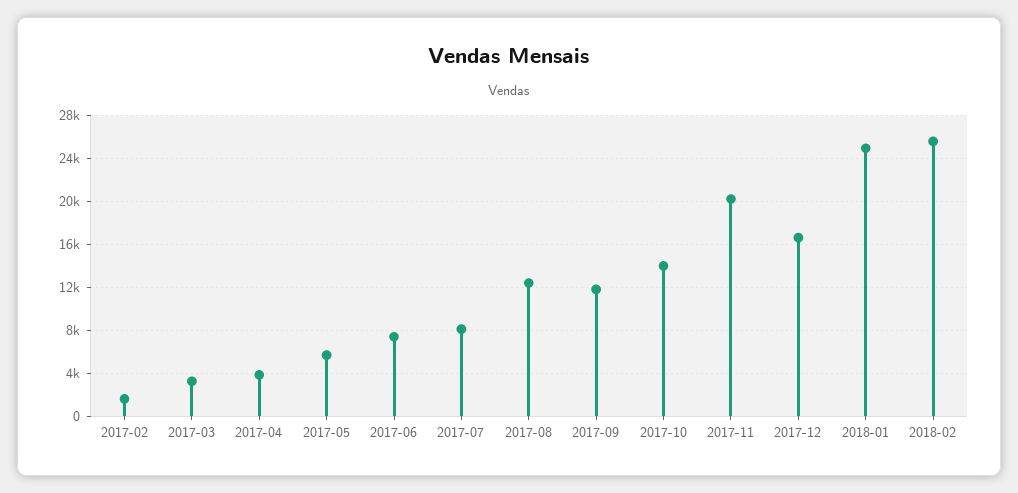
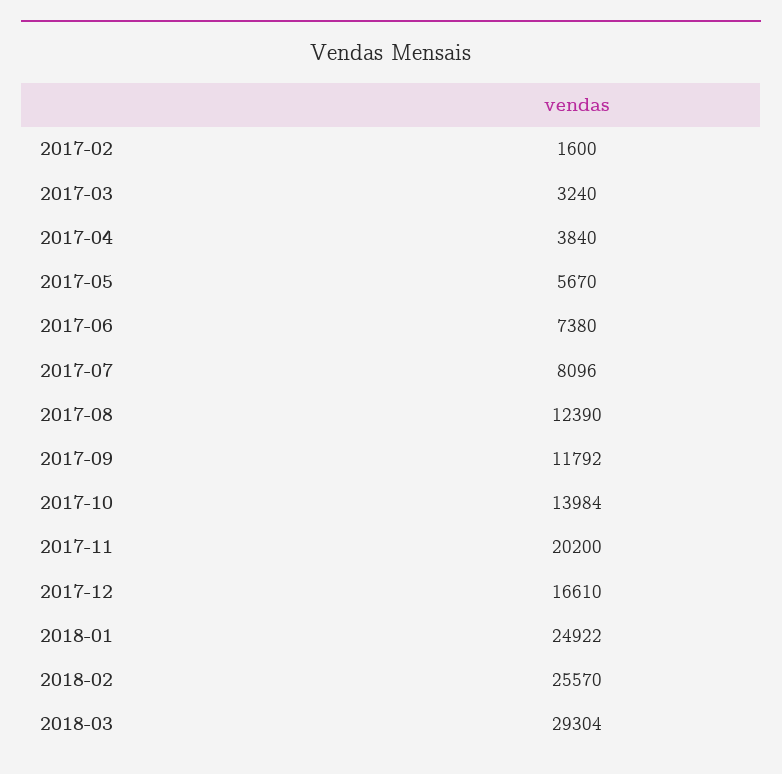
2018-03: none -> 29304

